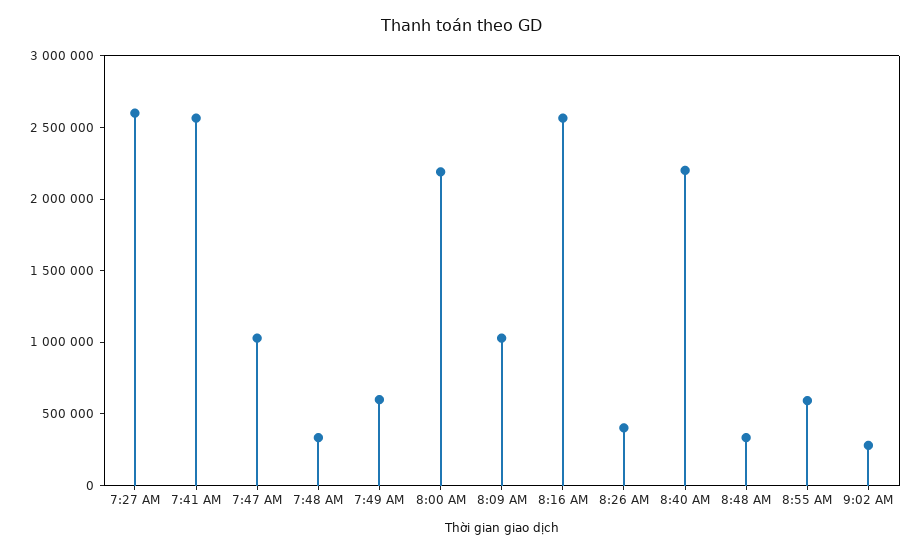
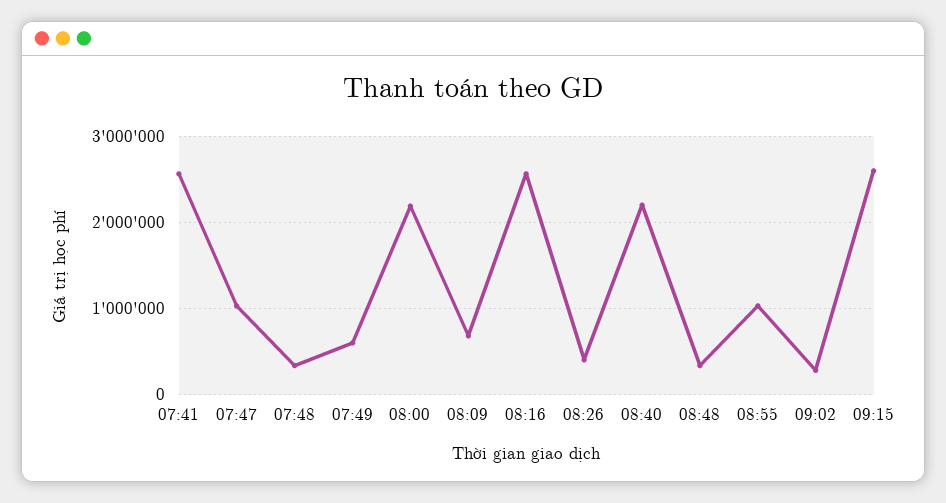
7:27 AM: 2600000 -> none
8:09 AM: 1000000 -> 700000
8:55 AM: 600000 -> 1000000
09:15: none -> 2600000

